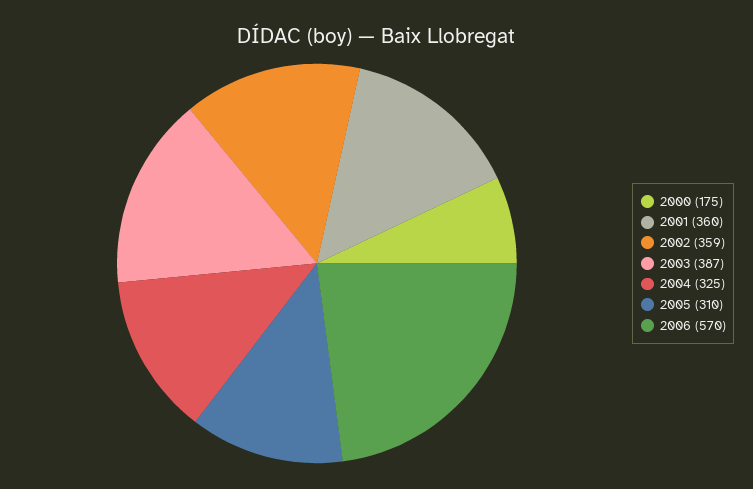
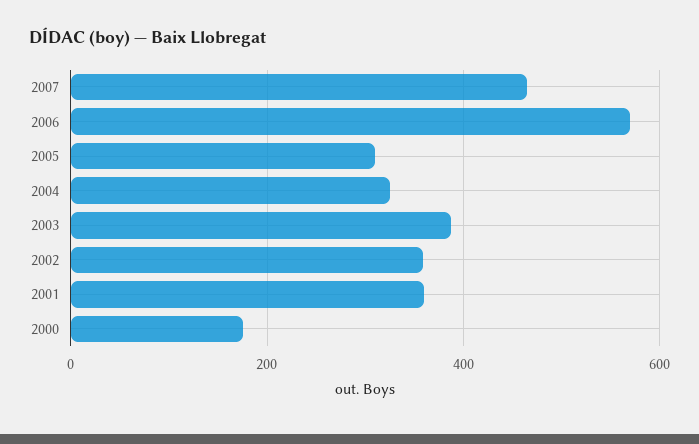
2007: none -> 460

